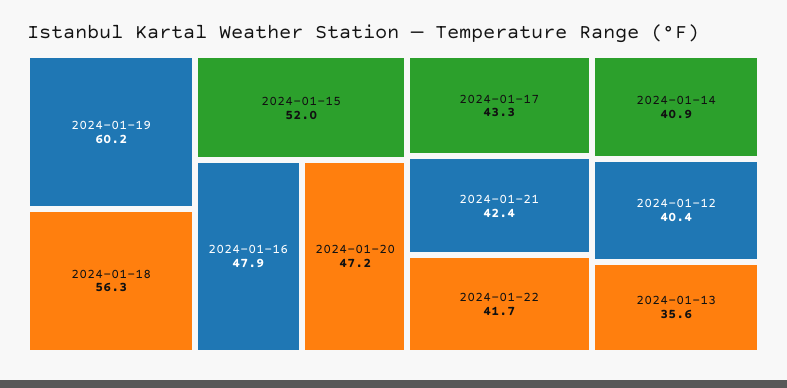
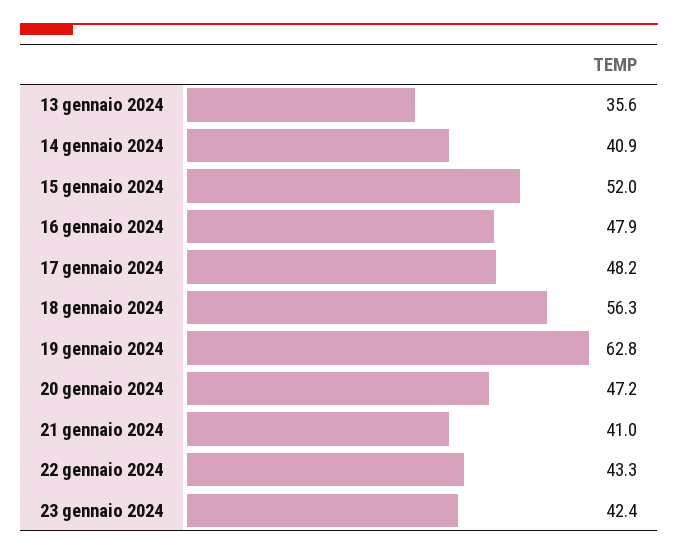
2024-01-19: 60.2 -> 62.8
2024-01-17: 43.3 -> 48.2
2024-01-21: 42.4 -> 41
2024-01-22: 41.7 -> 43.3
2024-01-12: 40.4 -> none
23 gennaio 2024: none -> 42.4

